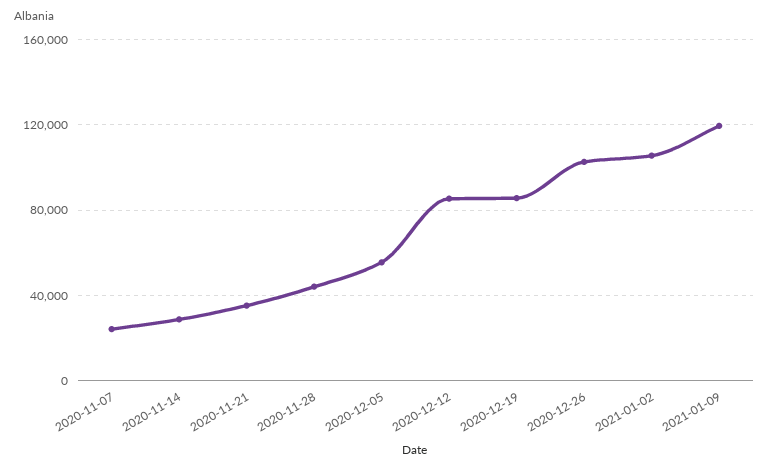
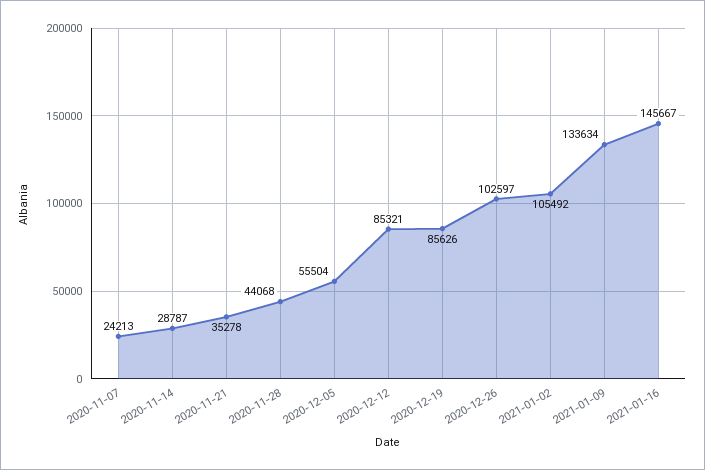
2021-01-09: 120000 -> 133634
2021-01-16: none -> 145667

